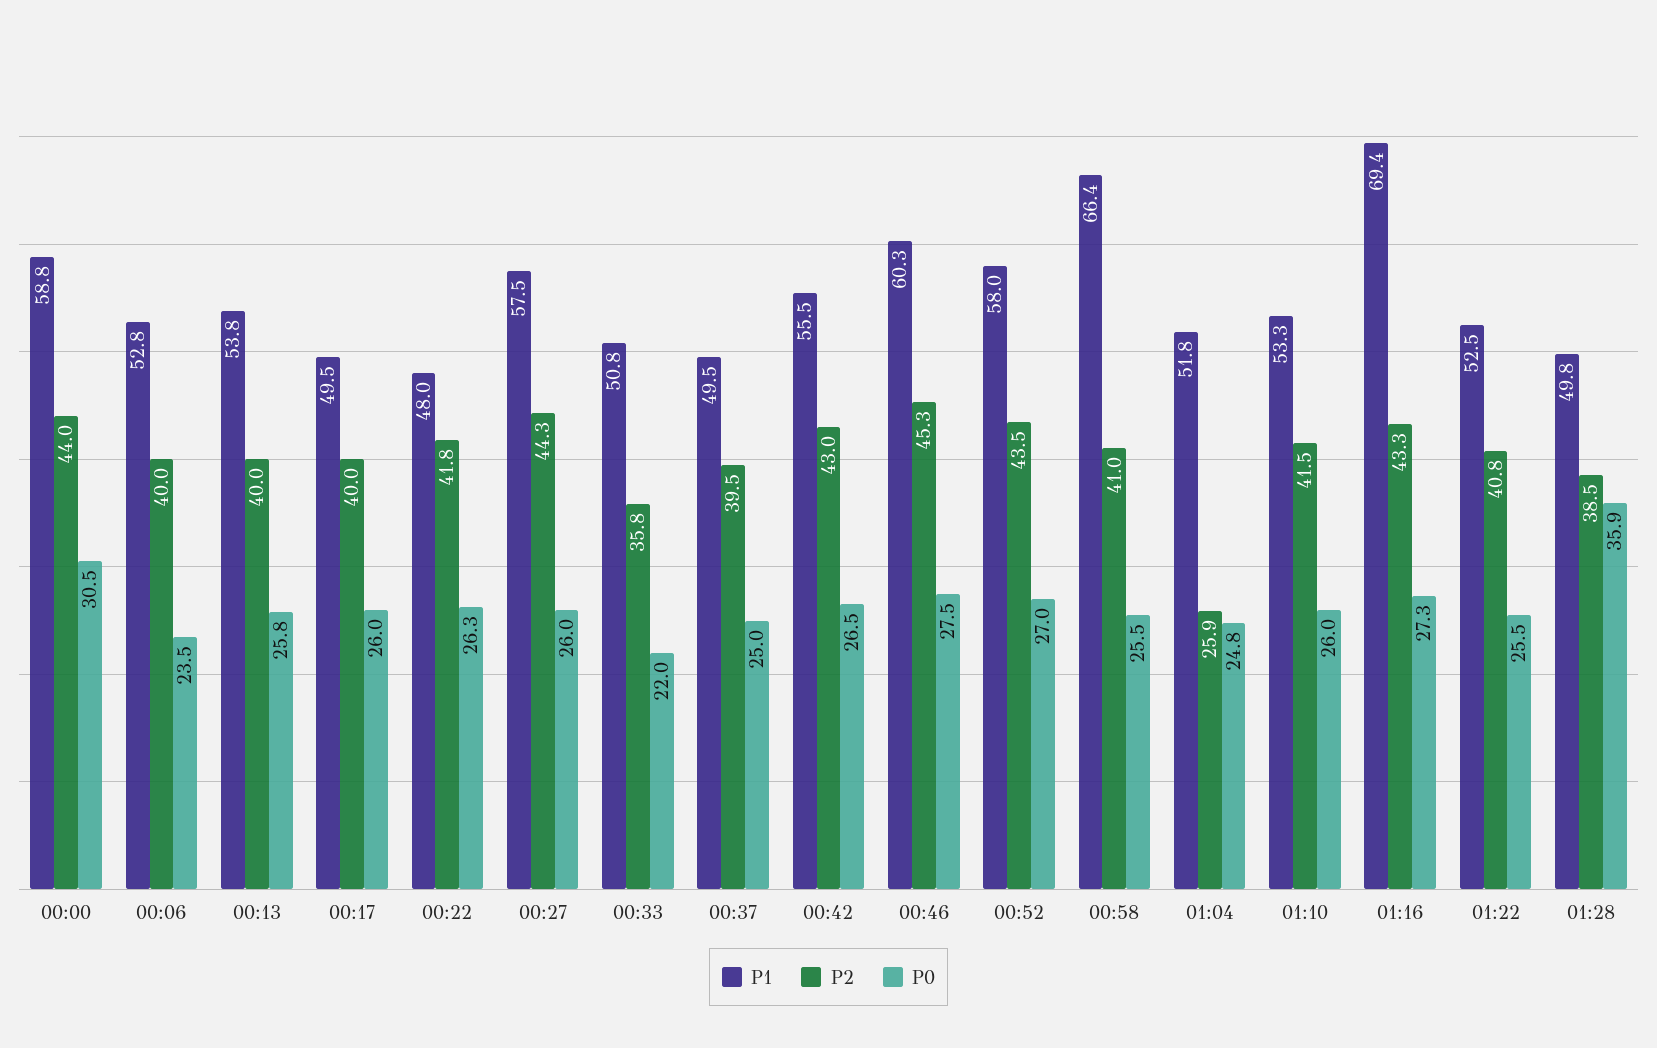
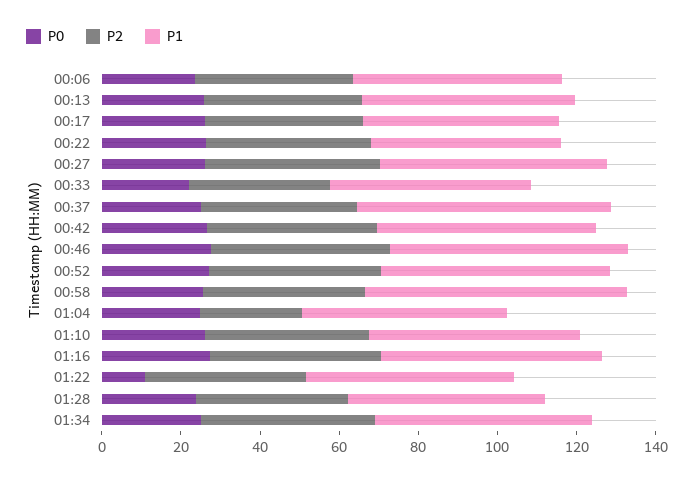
P1, 00:00: 58.8 -> none
P2, 00:00: 44 -> none
P0, 00:00: 30.5 -> none
P1, 00:37: 49.5 -> 65
P1, 01:16: 69.4 -> 55
P0, 01:22: 25.5 -> 10
P0, 01:28: 35.9 -> 25
P0, 01:34: none -> 25
P2, 01:34: none -> 45
P1, 01:34: none -> 55

